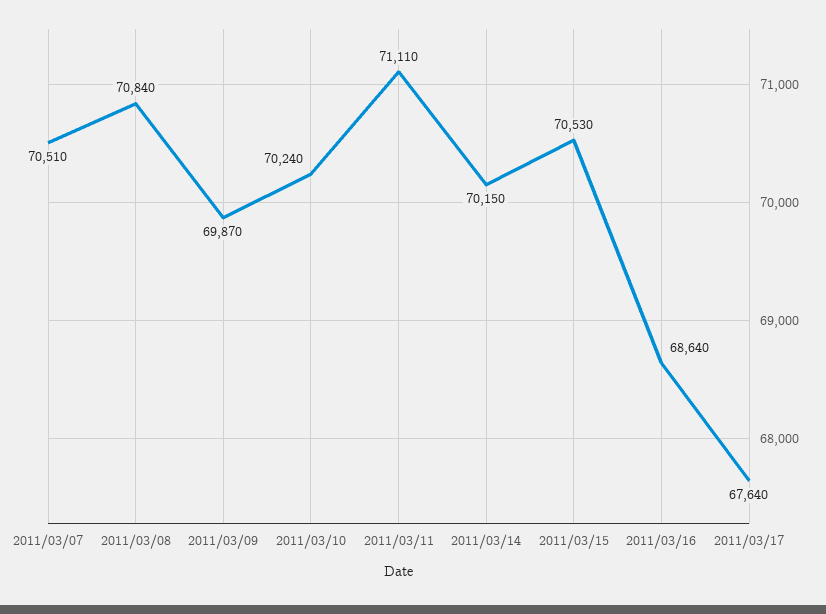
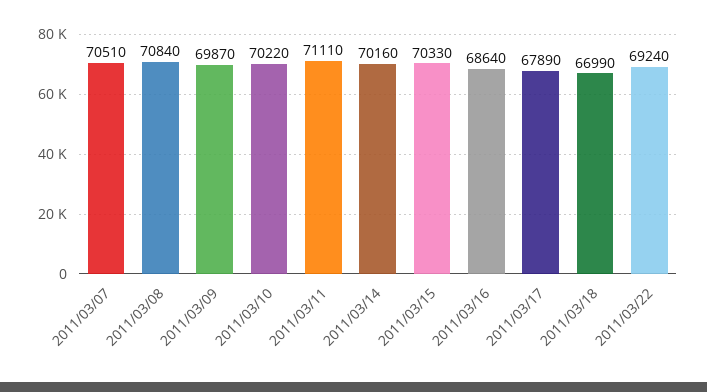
2011/03/10: 70240 -> 70220
2011/03/14: 70150 -> 70160
2011/03/15: 70530 -> 70330
2011/03/17: 67640 -> 67890
2011/03/18: none -> 66990
2011/03/22: none -> 69240

